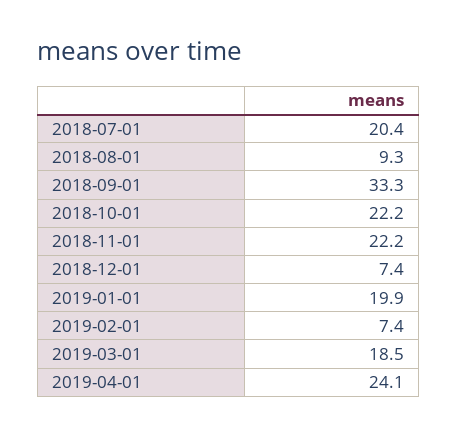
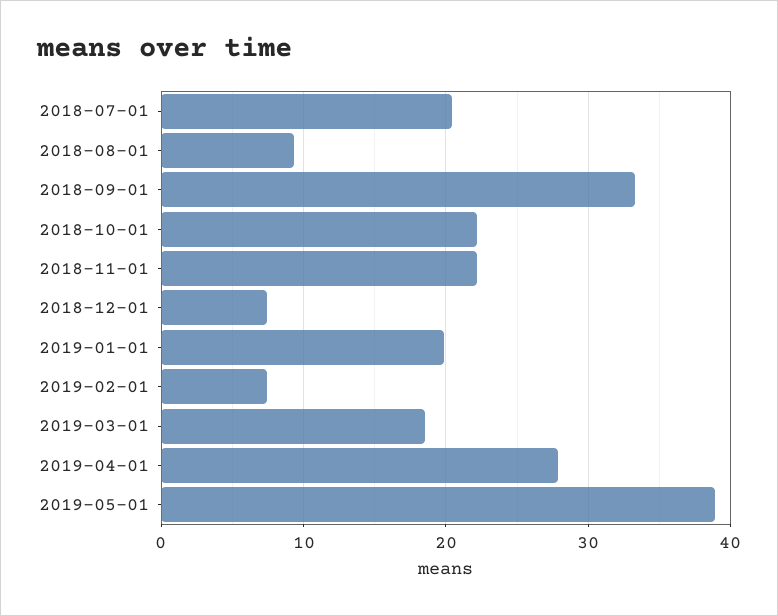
2019-04-01: 24.1 -> 28
2019-05-01: none -> 39

